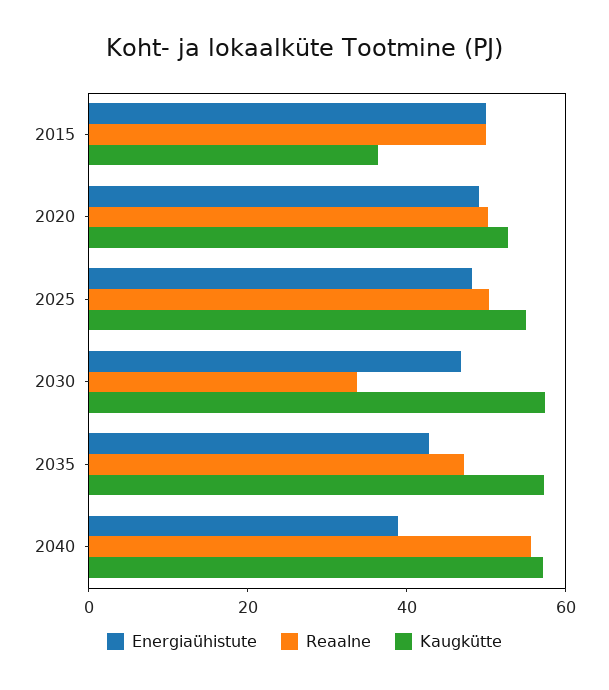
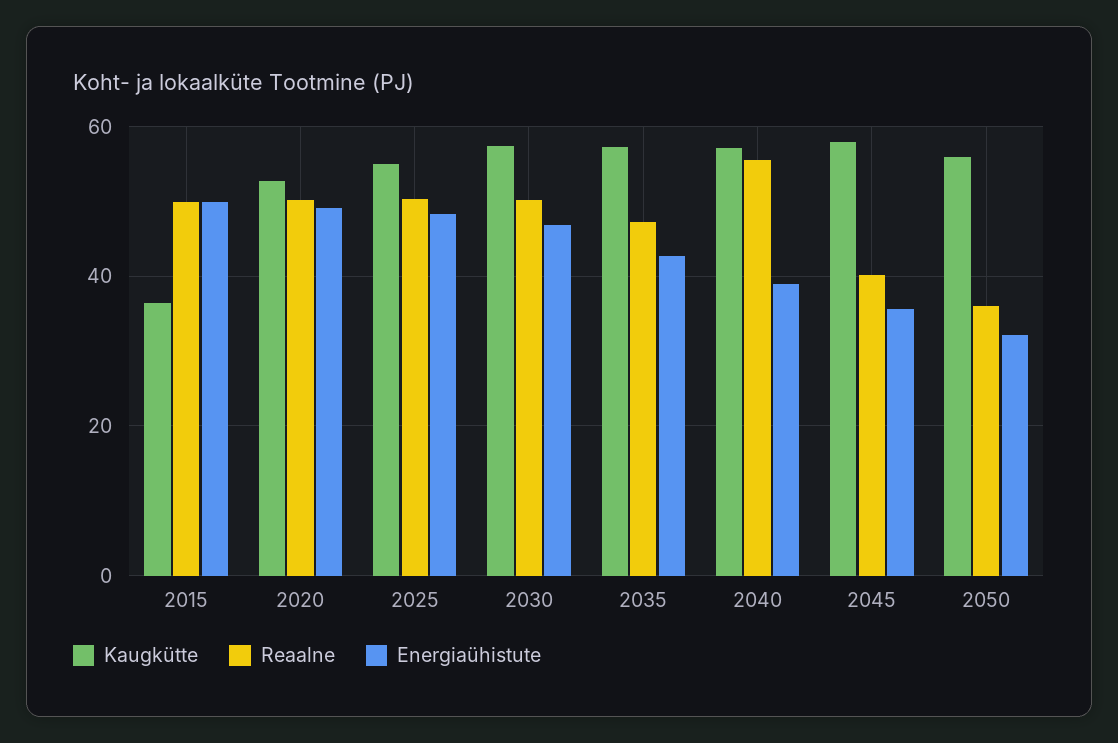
Reaalne, 2030: 35 -> 50
Kaugkütte, 2045: none -> 58
Reaalne, 2045: none -> 40
Energiaühistute, 2045: none -> 36
Kaugkütte, 2050: none -> 56
Reaalne, 2050: none -> 36
Energiaühistute, 2050: none -> 32

